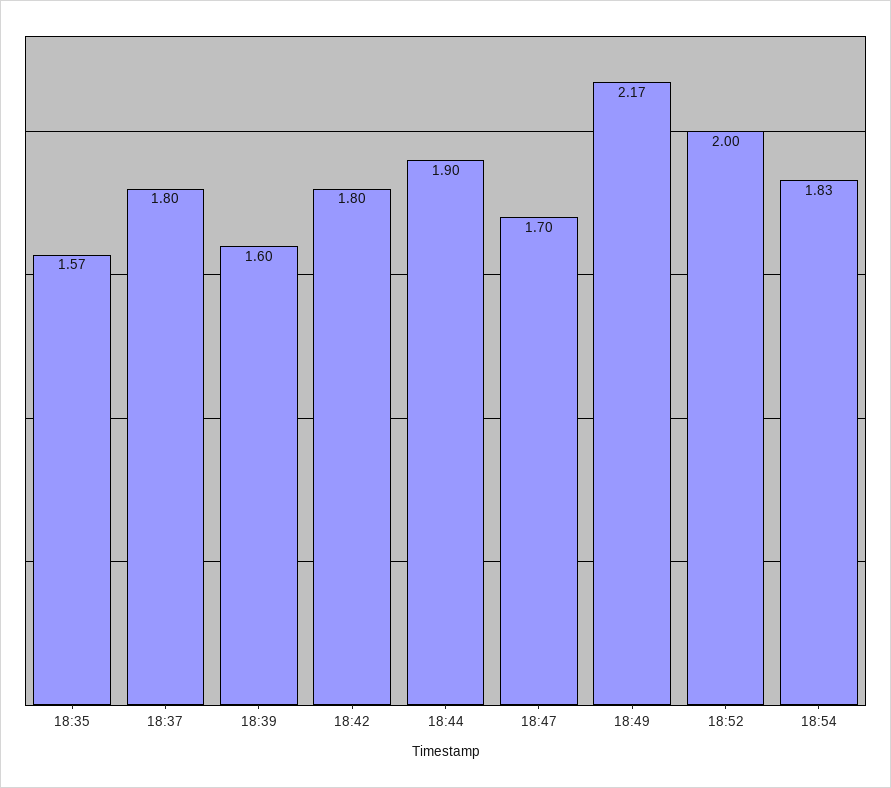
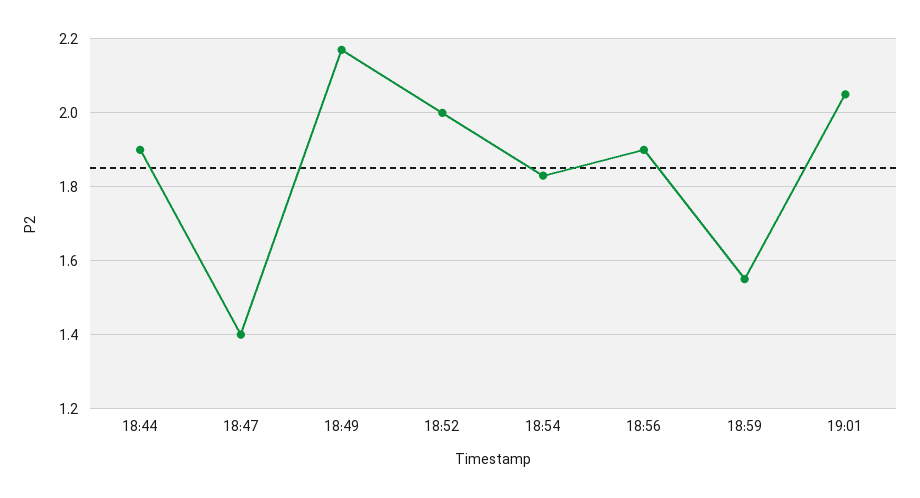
18:35: 1.57 -> none
18:37: 1.8 -> none
18:39: 1.6 -> none
18:42: 1.8 -> none
18:47: 1.7 -> 1.4
18:56: none -> 1.9
18:59: none -> 1.55
19:01: none -> 2.05

